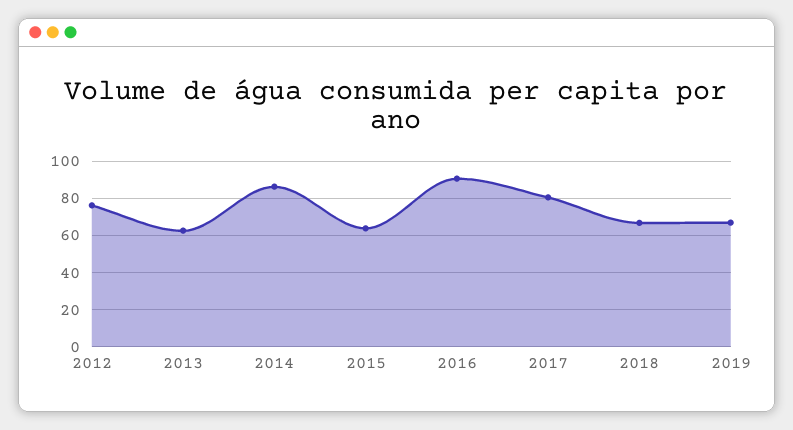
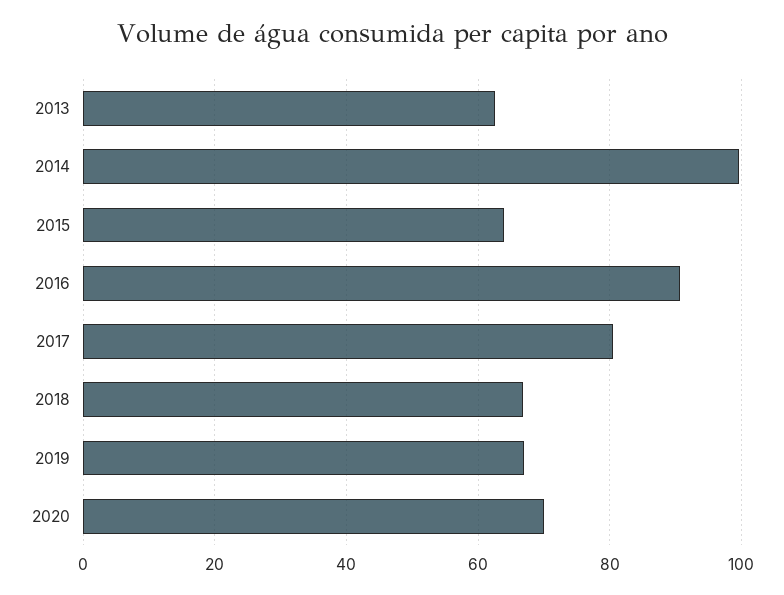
2012: 75 -> none
2014: 85 -> 100
2020: none -> 70

